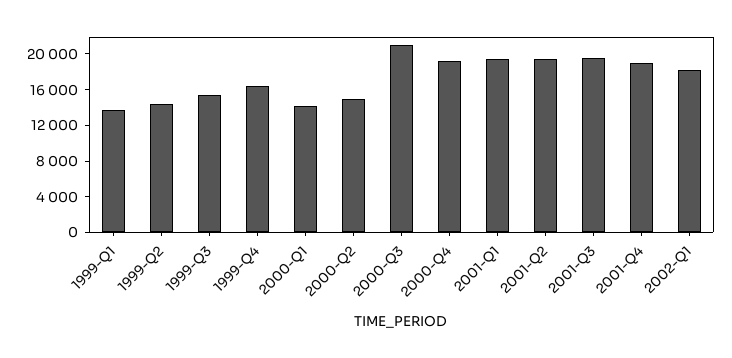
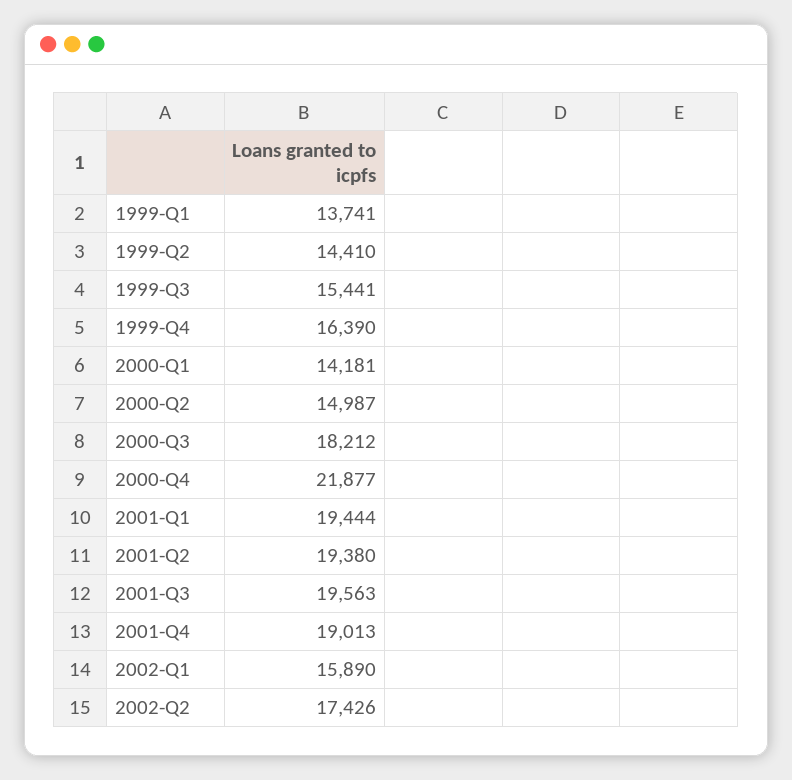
2000-Q3: 21000 -> 18212
2000-Q4: 19000 -> 21877
2002-Q1: 18000 -> 15890
2002-Q2: none -> 17426

